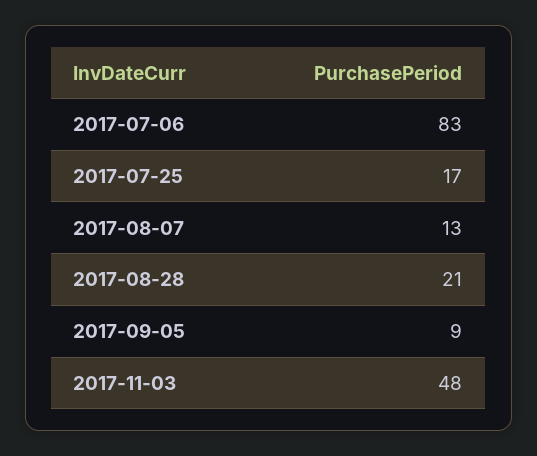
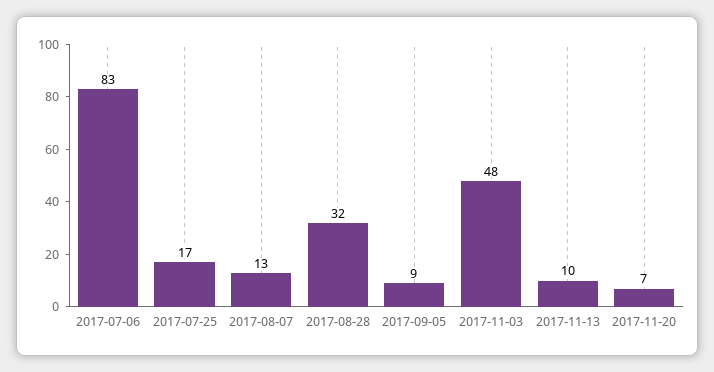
2017-08-28: 21 -> 32
2017-11-13: none -> 10
2017-11-20: none -> 7

